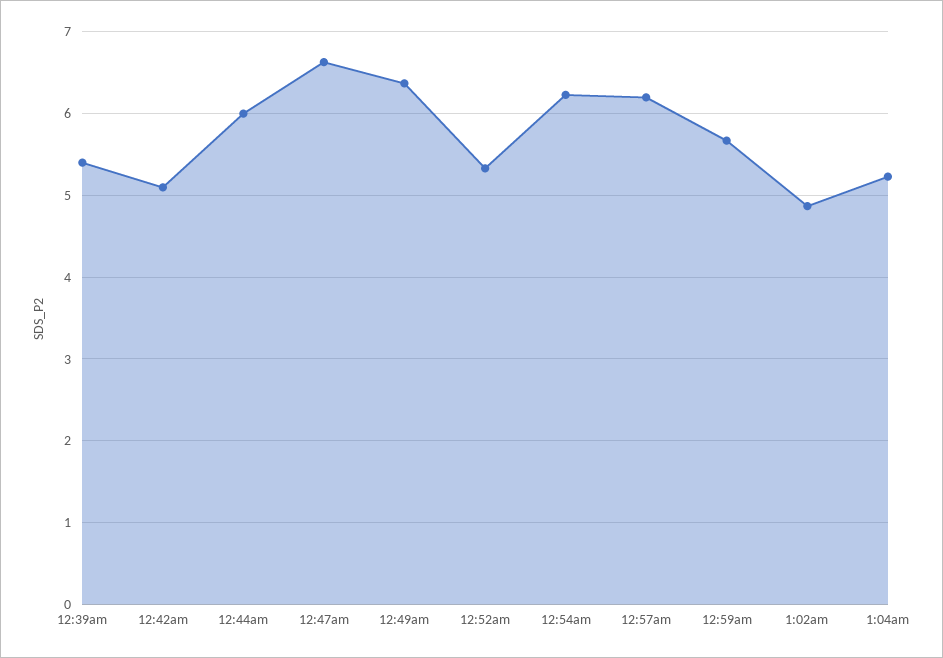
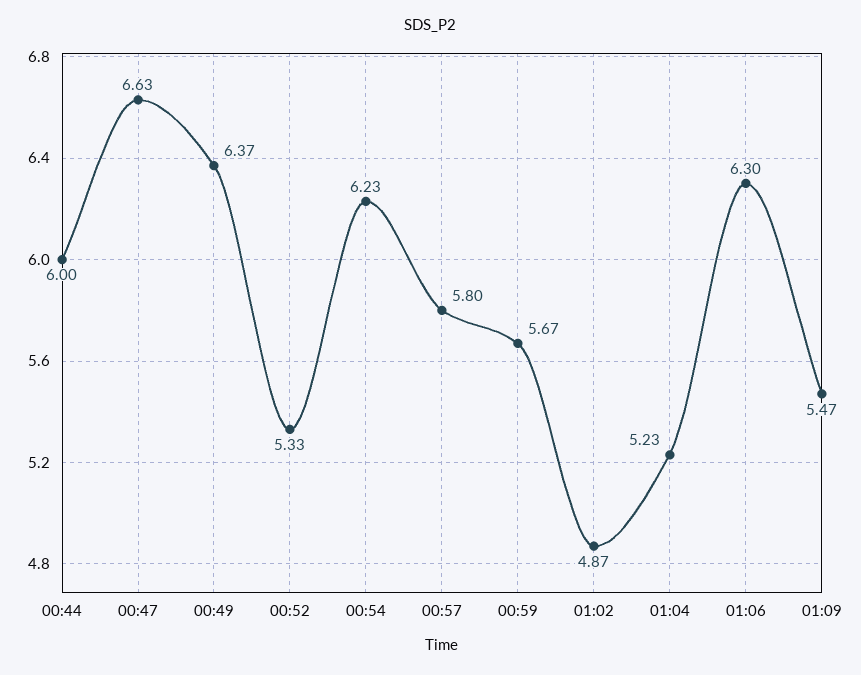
12:39am: 5.4 -> none
12:42am: 5.1 -> none
12:57am: 6.2 -> 5.8
01:06: none -> 6.3
01:09: none -> 5.47

